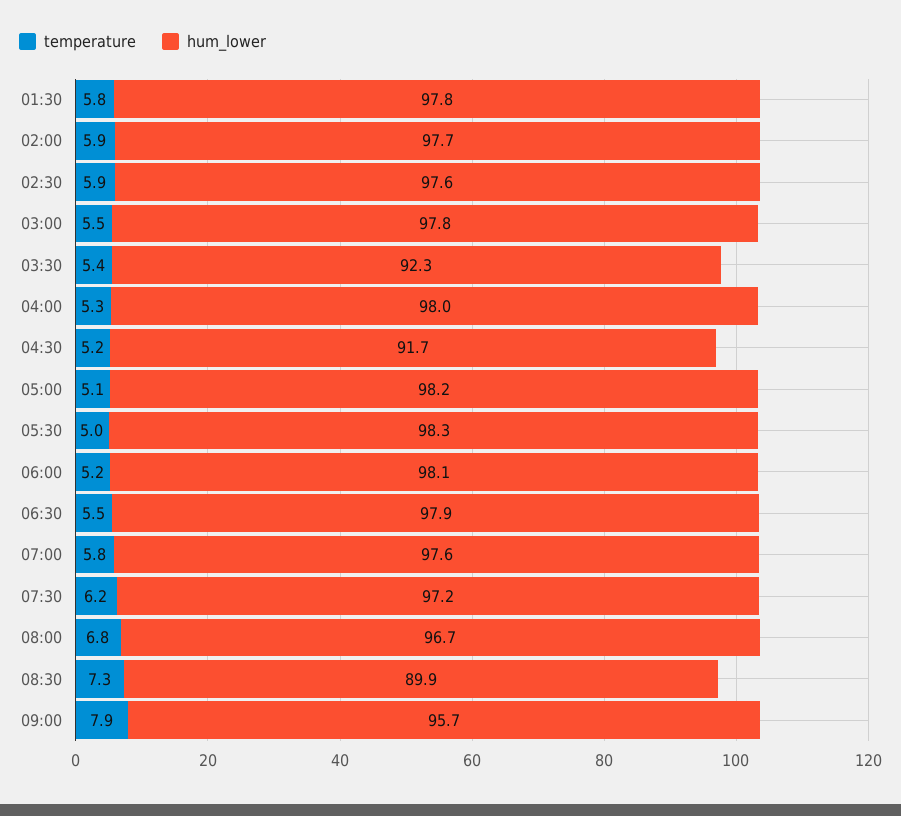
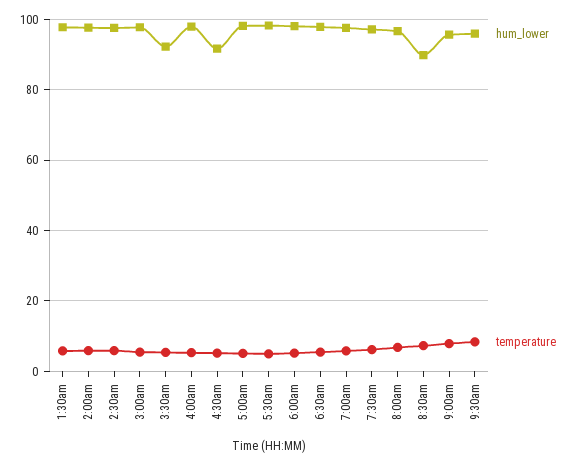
hum_lower, 9:30am: none -> 96
temperature, 9:30am: none -> 8

